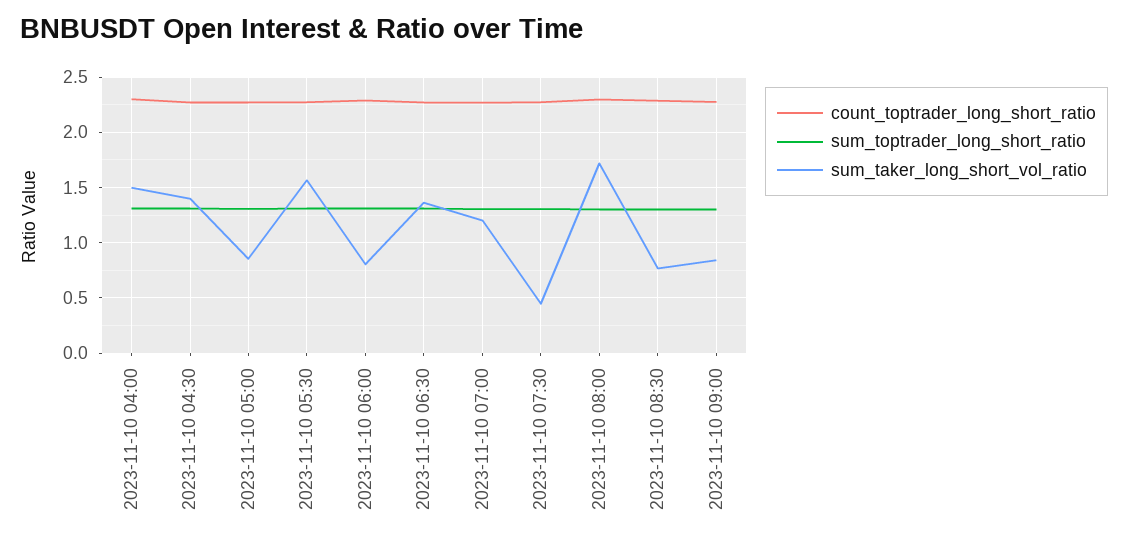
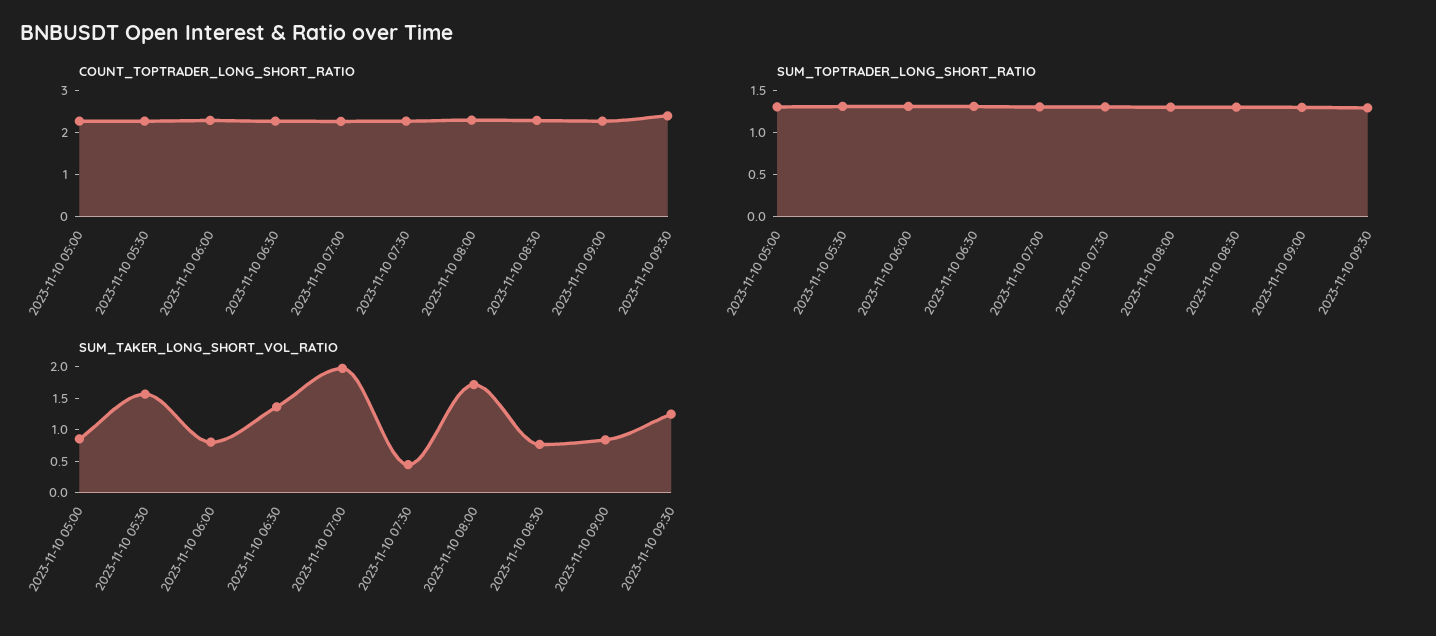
count_toptrader_long_short_ratio, 2023-11-10 04:00: 2.3 -> none
sum_toptrader_long_short_ratio, 2023-11-10 04:00: 1.3 -> none
sum_taker_long_short_vol_ratio, 2023-11-10 04:00: 1.5 -> none
count_toptrader_long_short_ratio, 2023-11-10 04:30: 2.3 -> none
sum_toptrader_long_short_ratio, 2023-11-10 04:30: 1.3 -> none
sum_taker_long_short_vol_ratio, 2023-11-10 04:30: 1.4 -> none
sum_taker_long_short_vol_ratio, 2023-11-10 07:00: 1.2 -> 2
count_toptrader_long_short_ratio, 2023-11-10 09:30: none -> 2.4
sum_toptrader_long_short_ratio, 2023-11-10 09:30: none -> 1.3
sum_taker_long_short_vol_ratio, 2023-11-10 09:30: none -> 1.25

